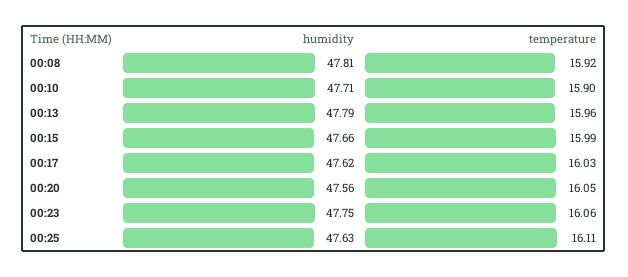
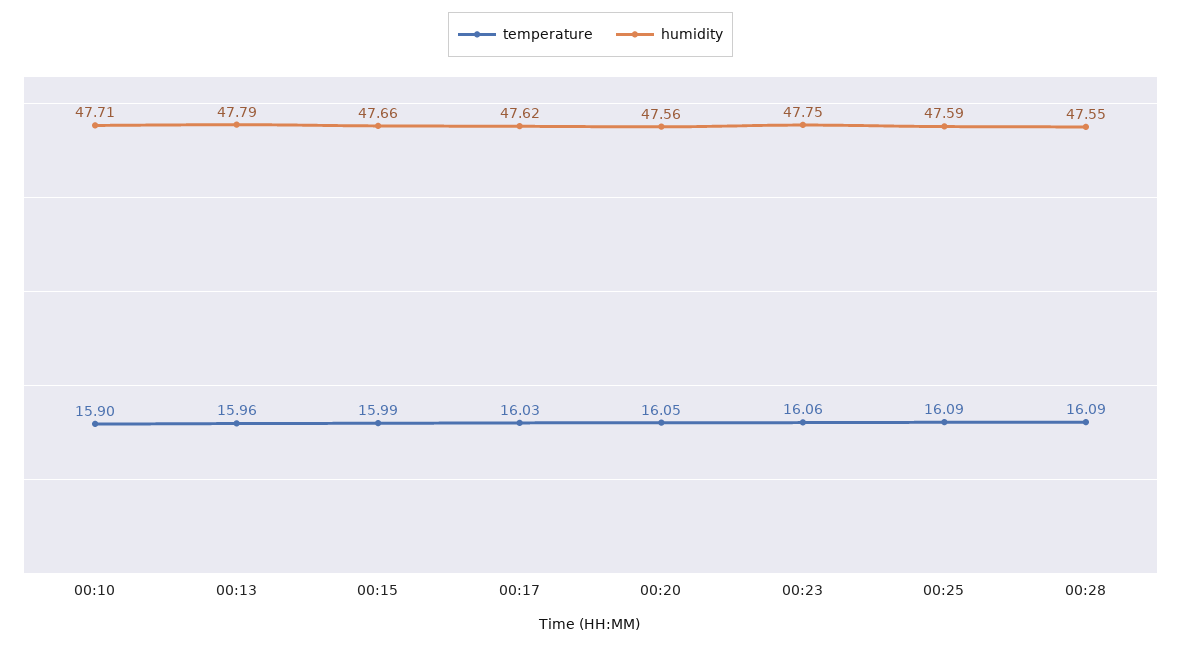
humidity, 00:08: 47.81 -> none
temperature, 00:08: 15.92 -> none
humidity, 00:25: 47.63 -> 47.59
temperature, 00:25: 16.11 -> 16.09
temperature, 00:28: none -> 16.09
humidity, 00:28: none -> 47.55

